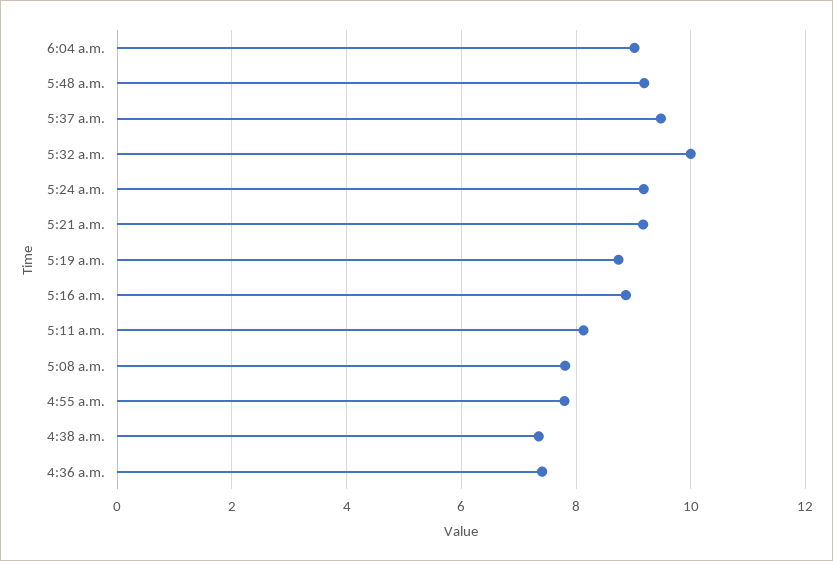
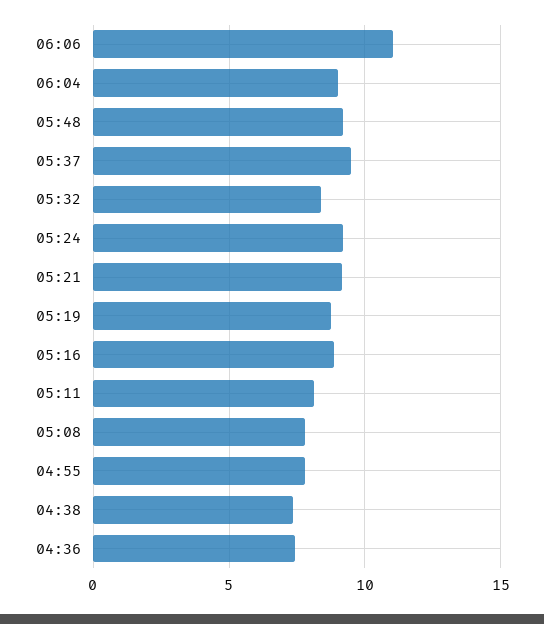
5:32 a.m.: 10 -> 8.5
06:06: none -> 11

